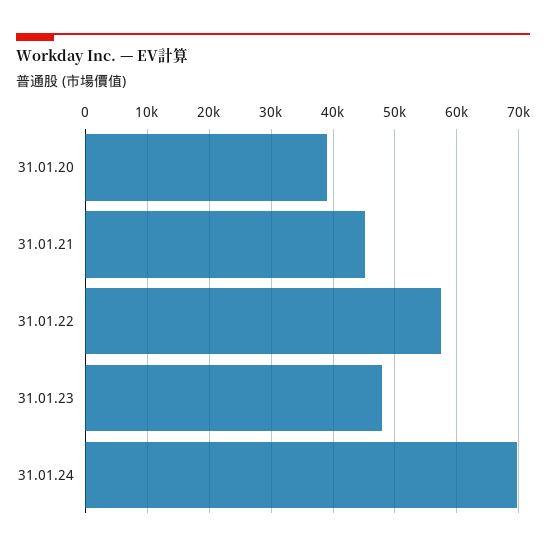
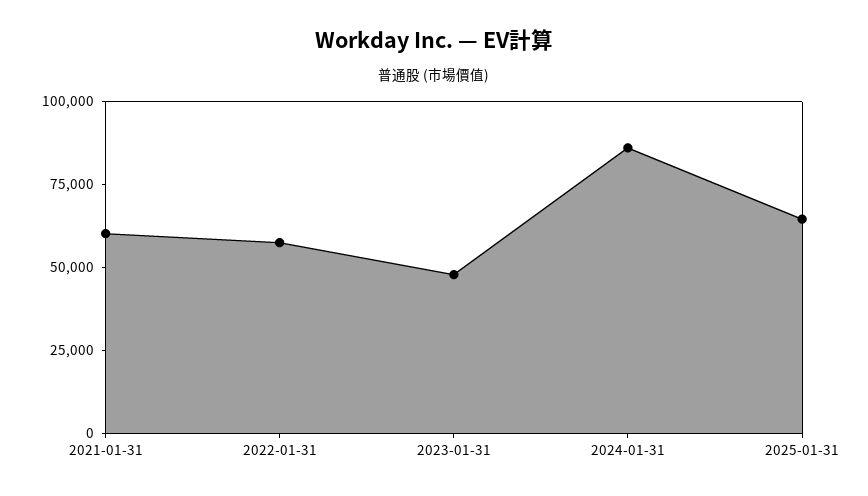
31.01.20: 39000 -> none
31.01.21: 45000 -> 60000
31.01.24: 70000 -> 85000
2025-01-31: none -> 65000

